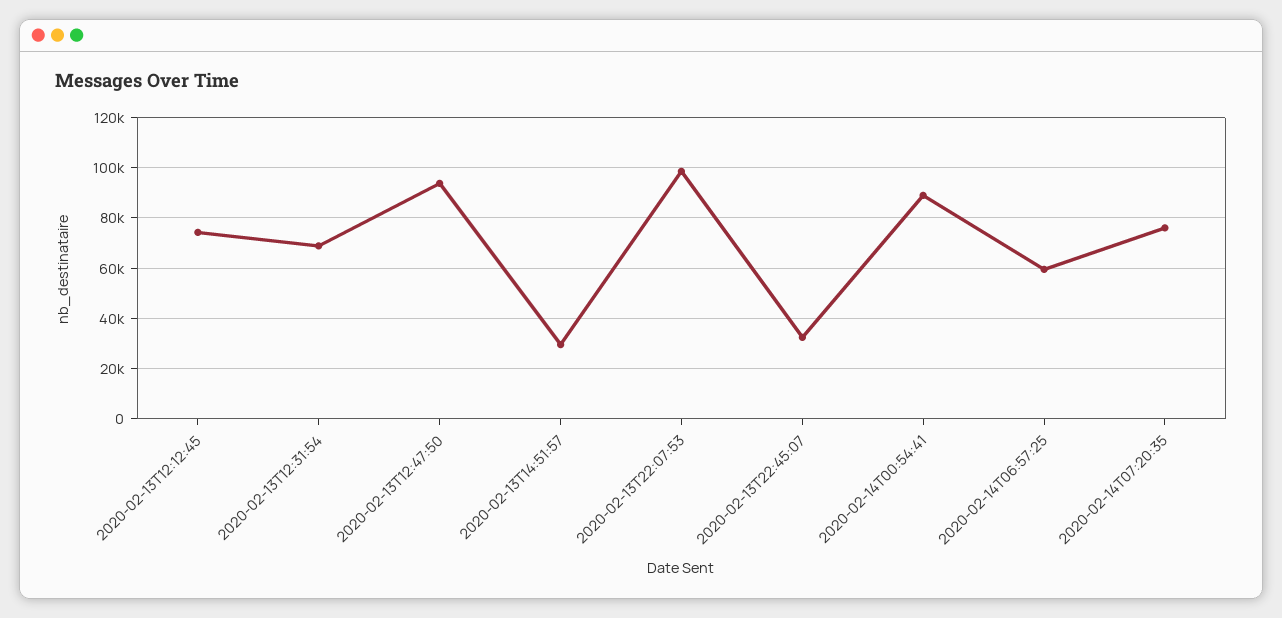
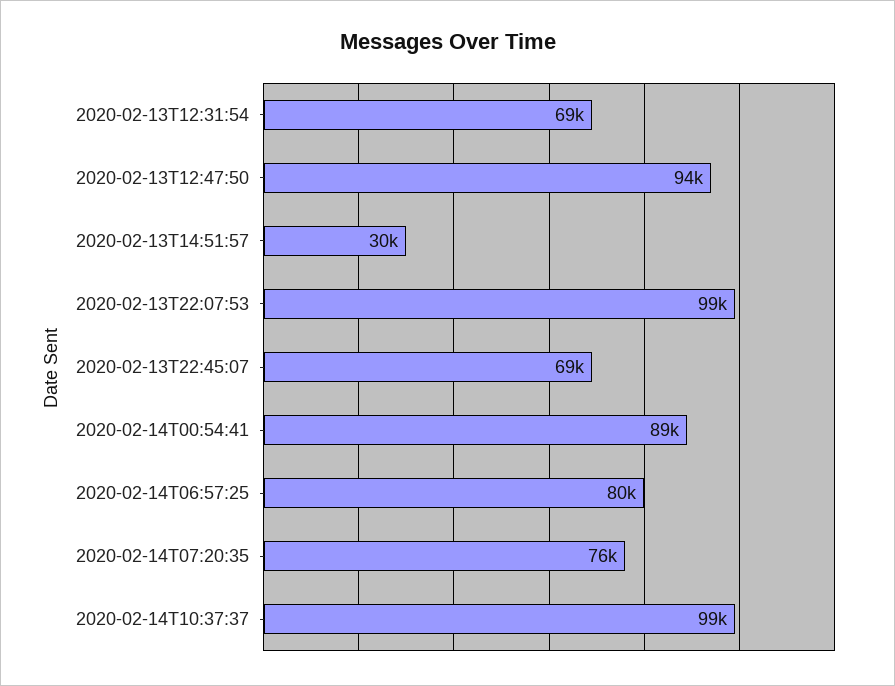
2020-02-13T12:12:45: 75000 -> none
2020-02-13T22:45:07: 32500 -> 69000
2020-02-14T06:57:25: 60000 -> 80000
2020-02-14T10:37:37: none -> 99000

